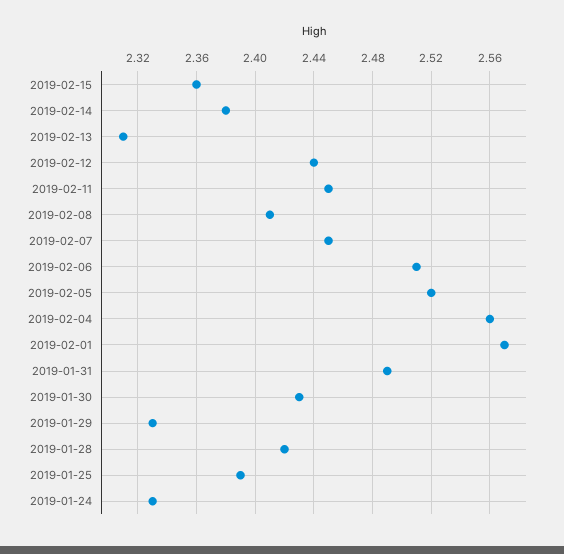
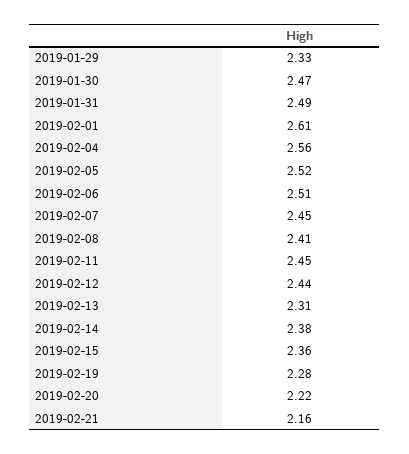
2019-02-01: 2.57 -> 2.61
2019-01-30: 2.43 -> 2.47
2019-01-28: 2.42 -> none
2019-01-25: 2.39 -> none
2019-01-24: 2.33 -> none
2019-02-19: none -> 2.28
2019-02-20: none -> 2.22
2019-02-21: none -> 2.16

